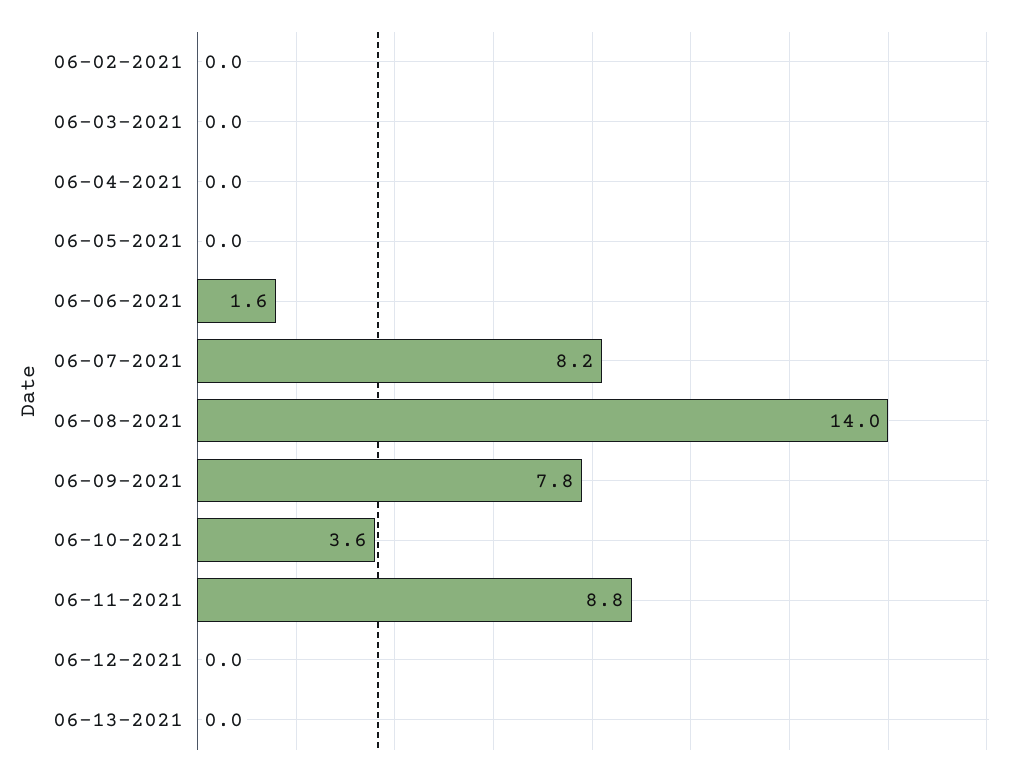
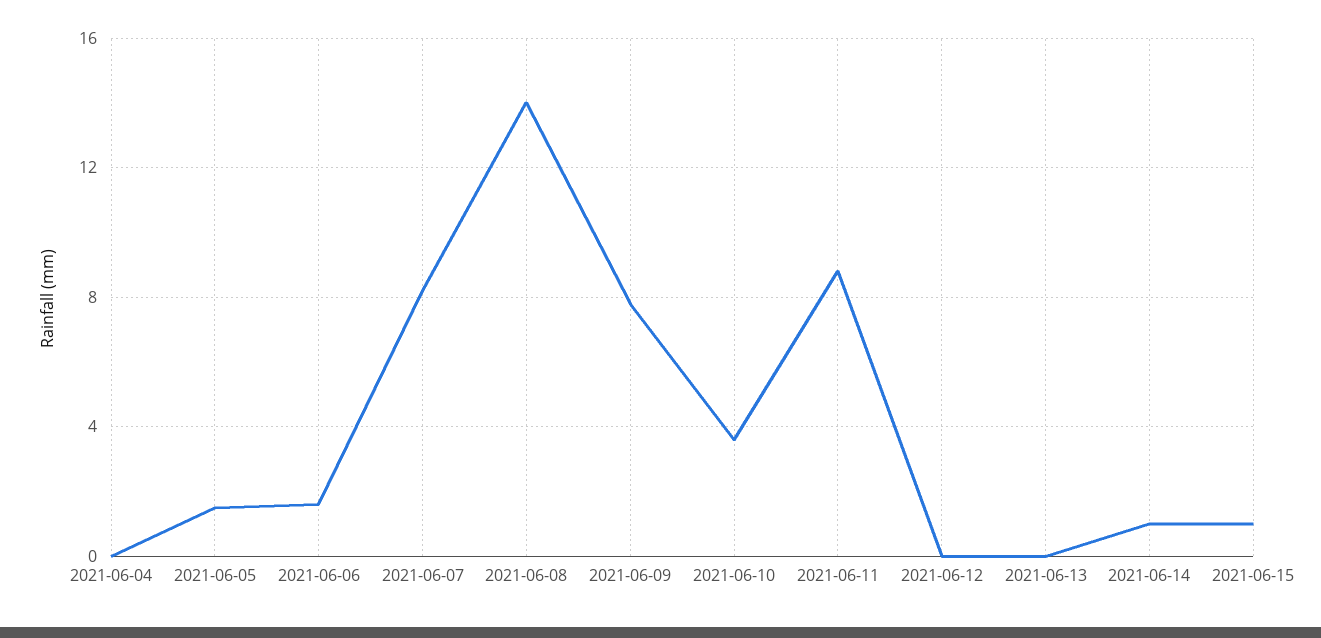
06-02-2021: 0 -> none
06-03-2021: 0 -> none
06-05-2021: 0 -> 1.5
2021-06-14: none -> 1
2021-06-15: none -> 1

